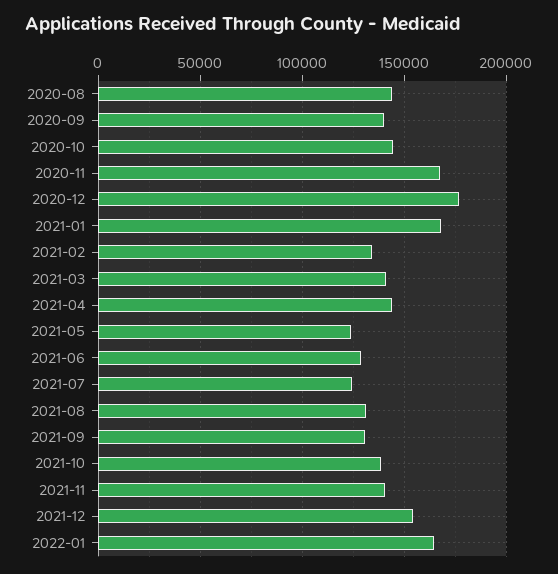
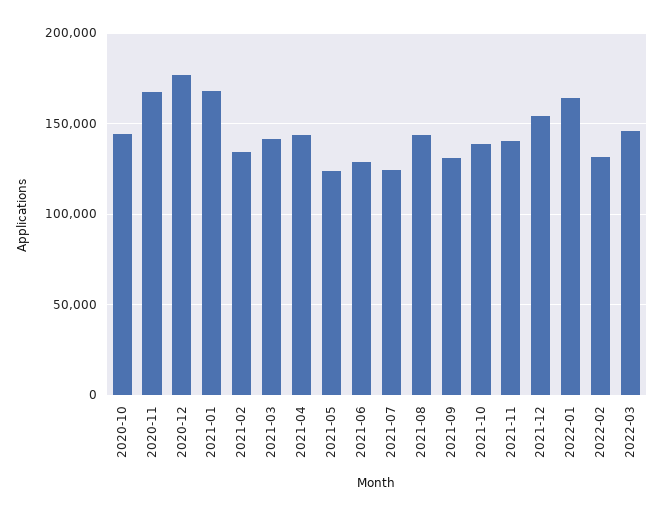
2020-08: 145000 -> none
2020-09: 140000 -> none
2021-08: 130000 -> 145000
2022-02: none -> 130000
2022-03: none -> 145000

